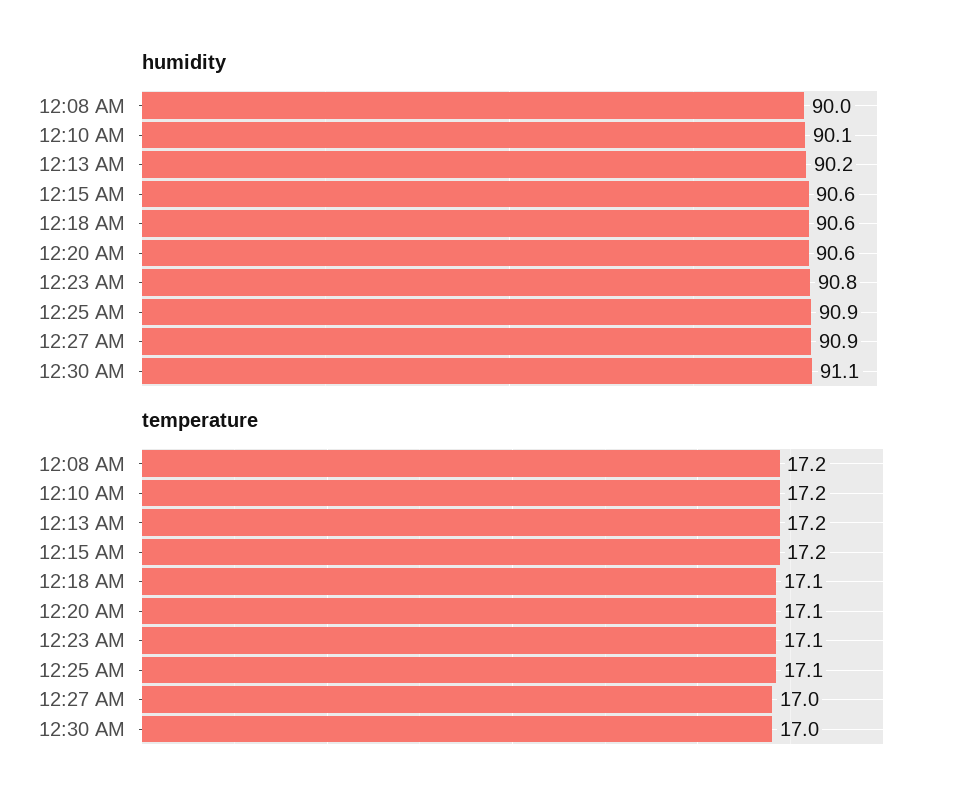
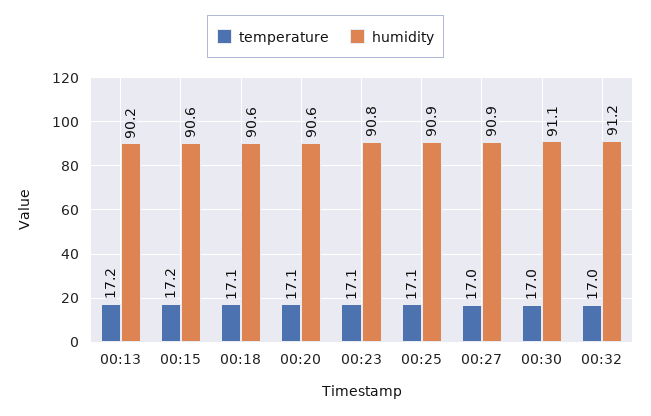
humidity, 12:08 AM: 90 -> none
humidity, 12:10 AM: 90.1 -> none
temperature, 12:08 AM: 17.2 -> none
temperature, 12:10 AM: 17.2 -> none
temperature, 00:32: none -> 17
humidity, 00:32: none -> 91.2

